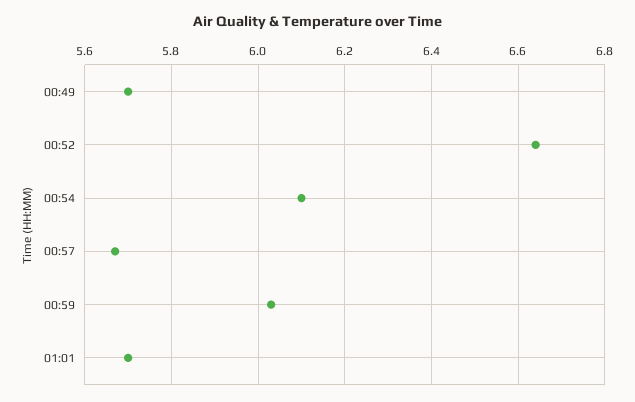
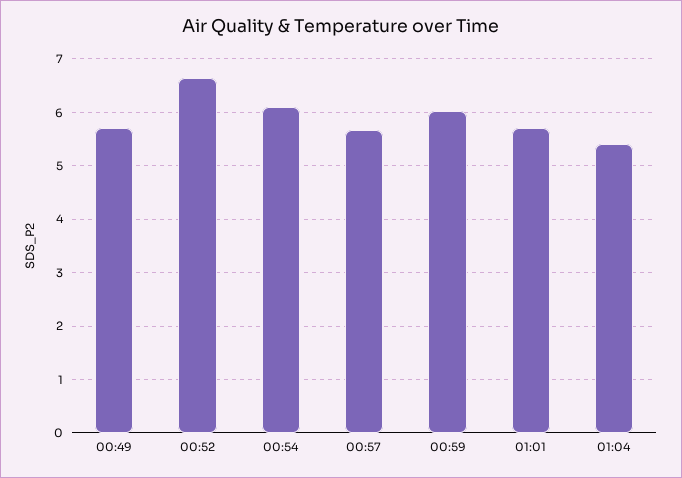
01:04: none -> 5.4

